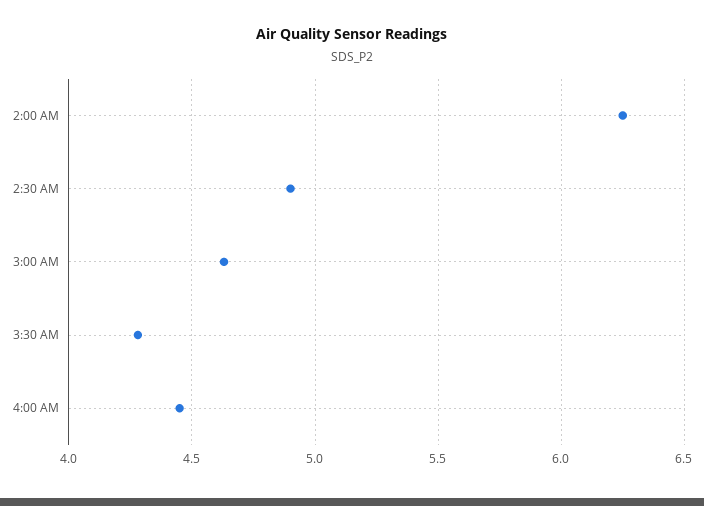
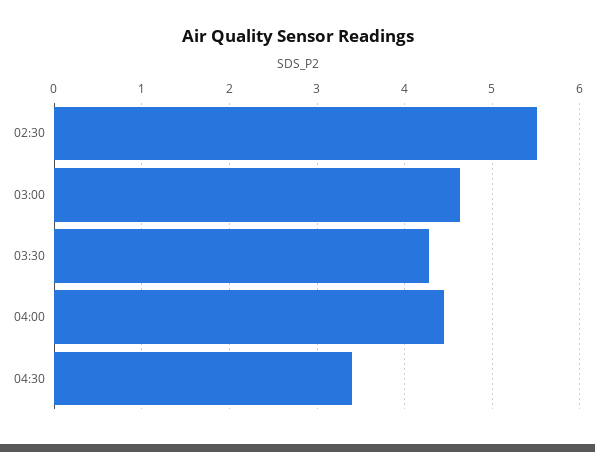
2:00 AM: 6.25 -> none
2:30 AM: 4.9 -> 5.5
04:30: none -> 3.4

